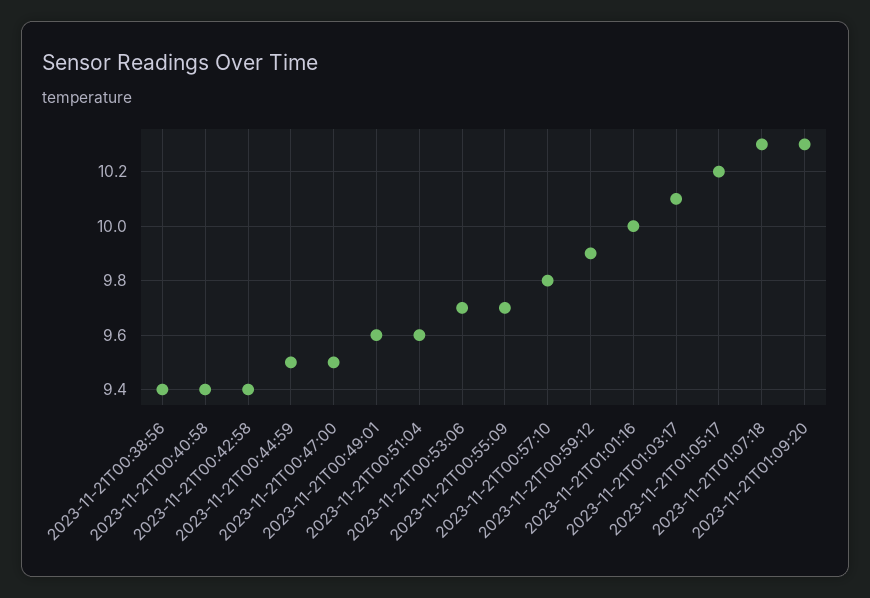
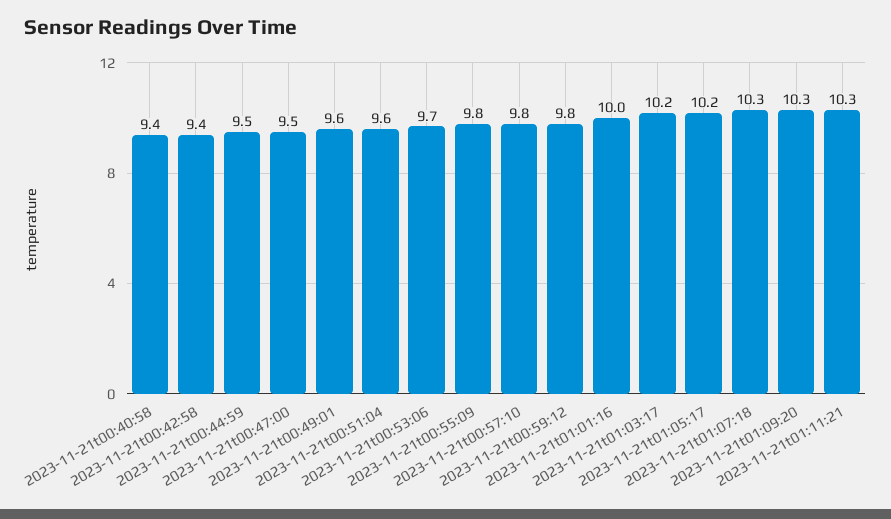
2023-11-21T00:38:56: 9.4 -> none
2023-11-21T00:55:09: 9.7 -> 9.8
2023-11-21T00:59:12: 9.9 -> 9.8
2023-11-21T01:03:17: 10.1 -> 10.2
2023-11-21t01:11:21: none -> 10.3

